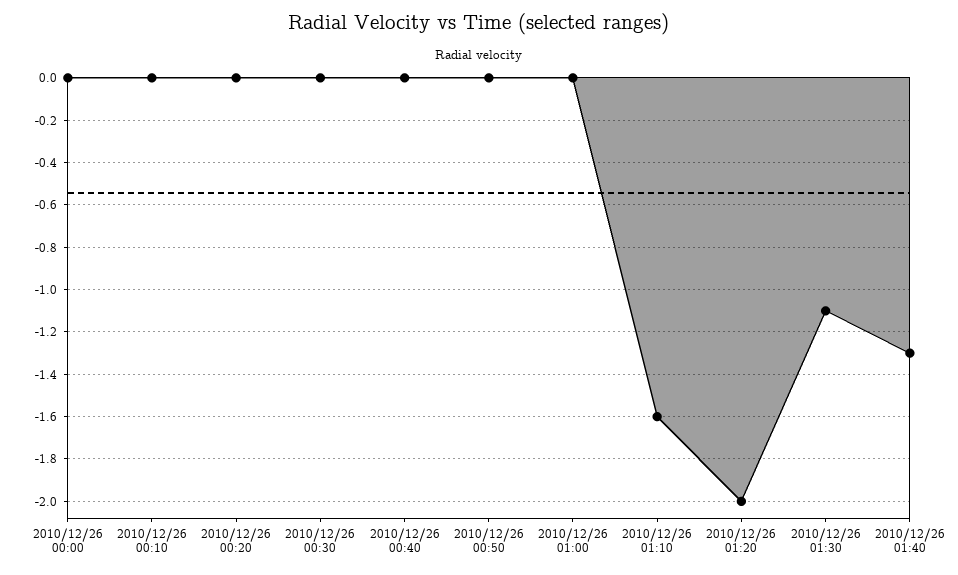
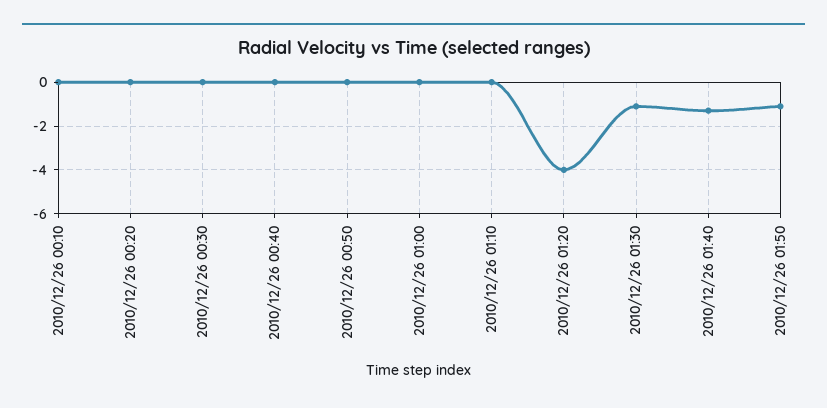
2010/12/26 00:00: 0 -> none
2010/12/26 01:10: -1.6 -> 0
2010/12/26 01:20: -2 -> -4
2010/12/26 01:50: none -> -1

